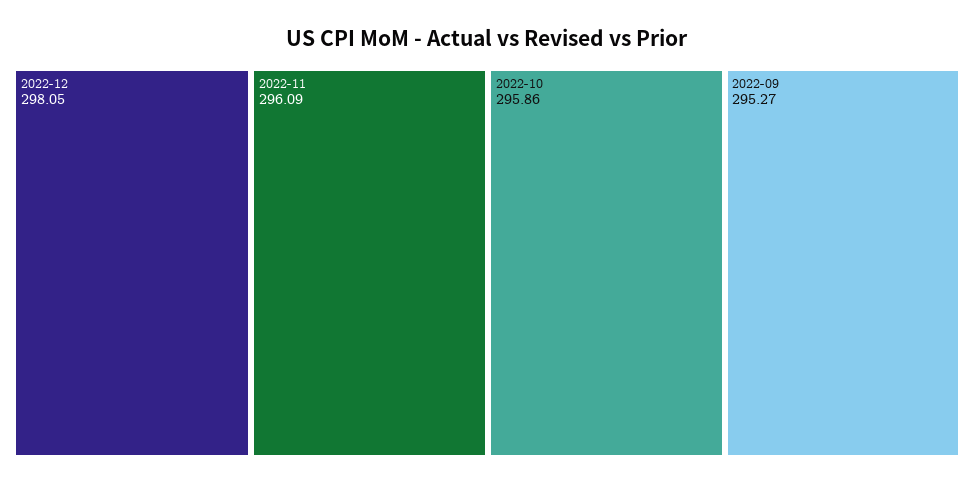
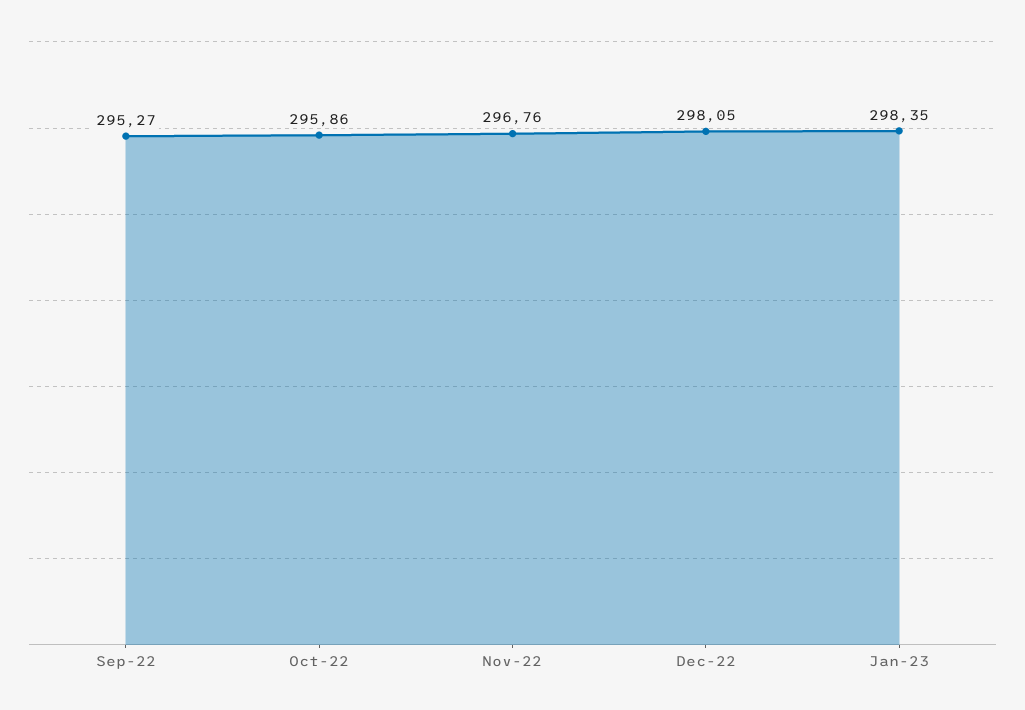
2022-11: 296.09 -> 296.76
Jan-23: none -> 298.35

